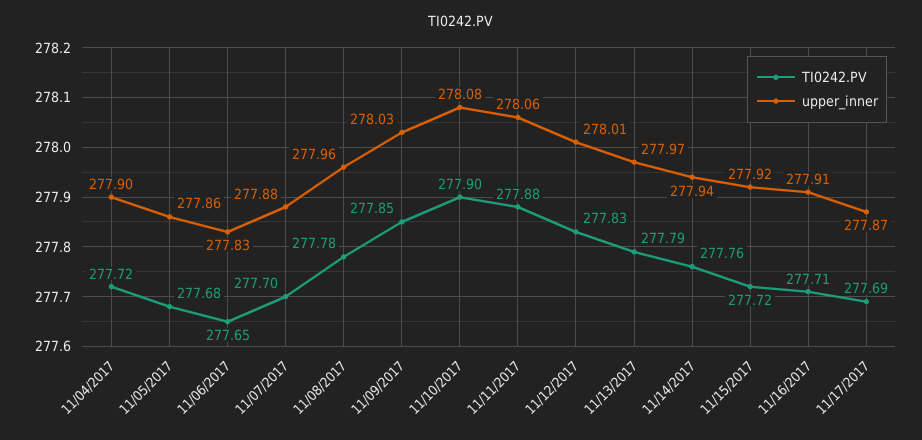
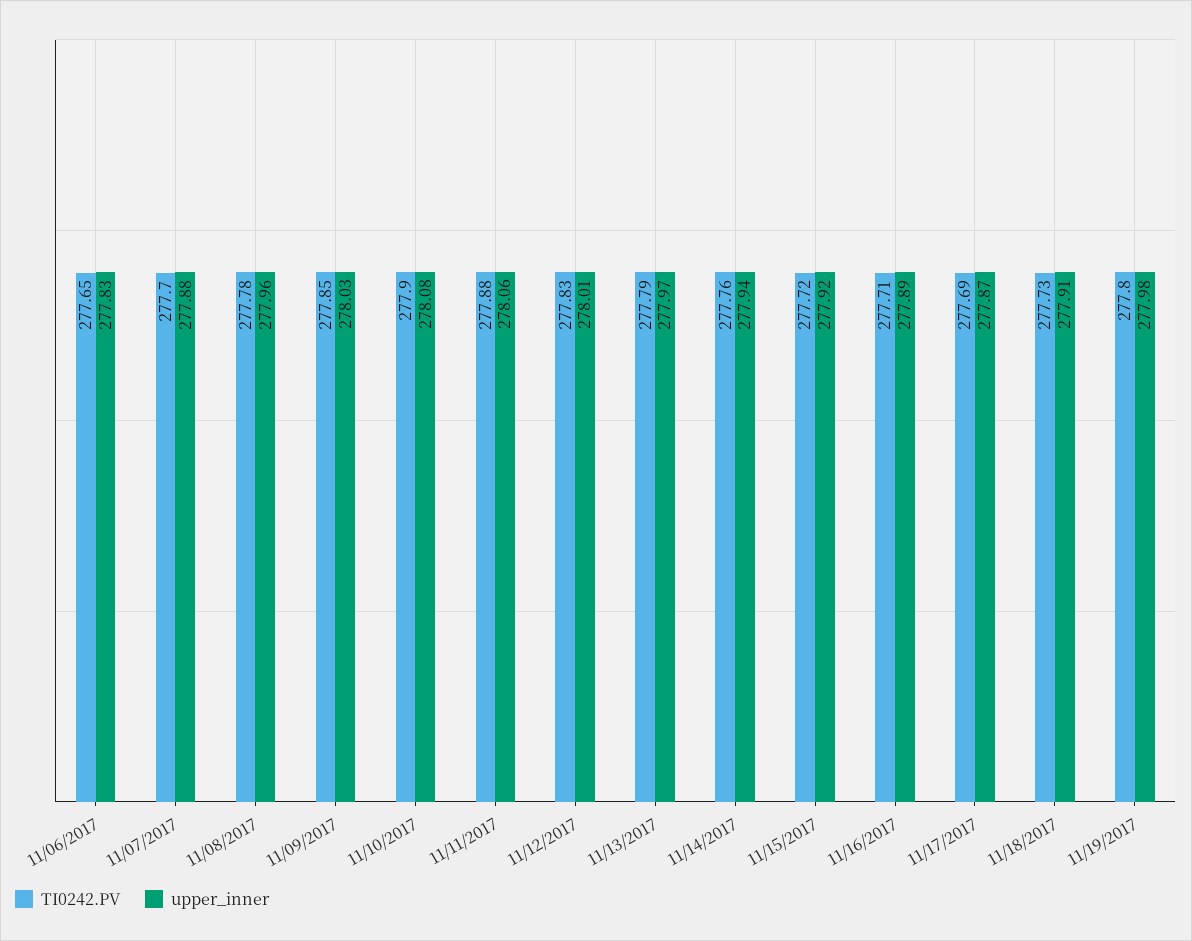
TI0242.PV, 11/04/2017: 277.72 -> none
upper_inner, 11/04/2017: 277.9 -> none
TI0242.PV, 11/05/2017: 277.68 -> none
upper_inner, 11/05/2017: 277.86 -> none
upper_inner, 11/16/2017: 277.91 -> 277.89
TI0242.PV, 11/18/2017: none -> 277.73
upper_inner, 11/18/2017: none -> 277.91
TI0242.PV, 11/19/2017: none -> 277.8
upper_inner, 11/19/2017: none -> 277.98

